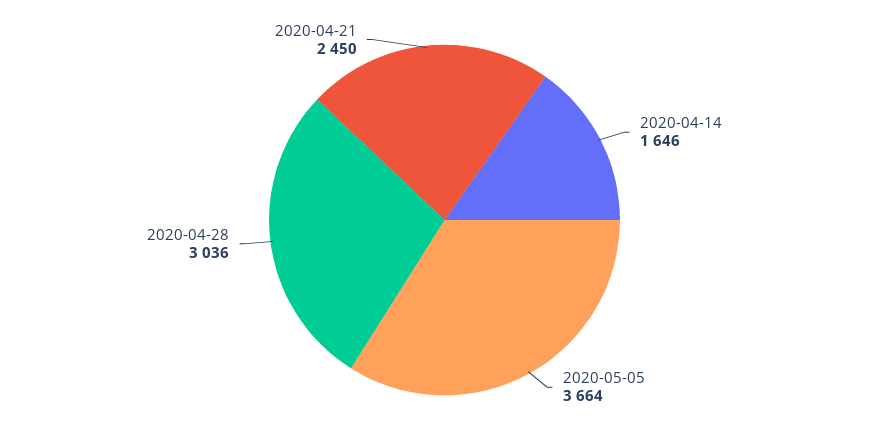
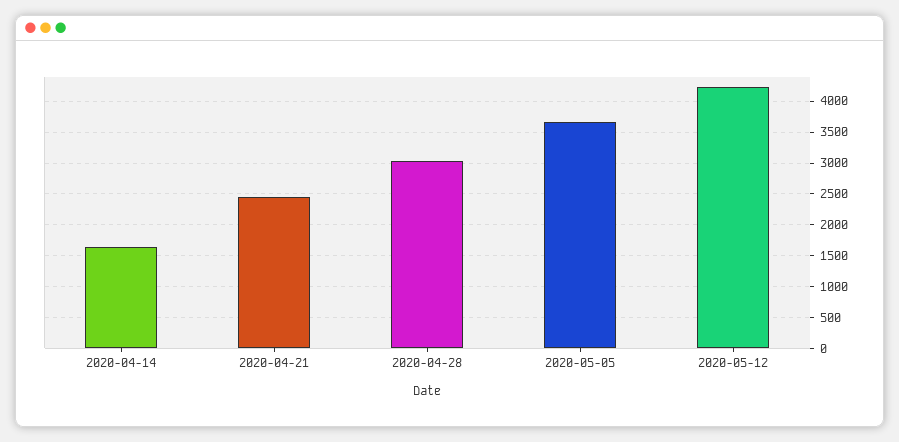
2020-05-12: none -> 4200

